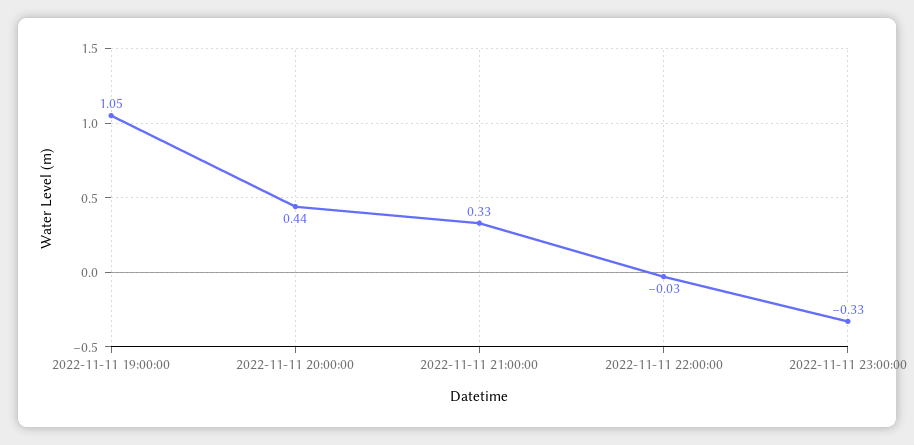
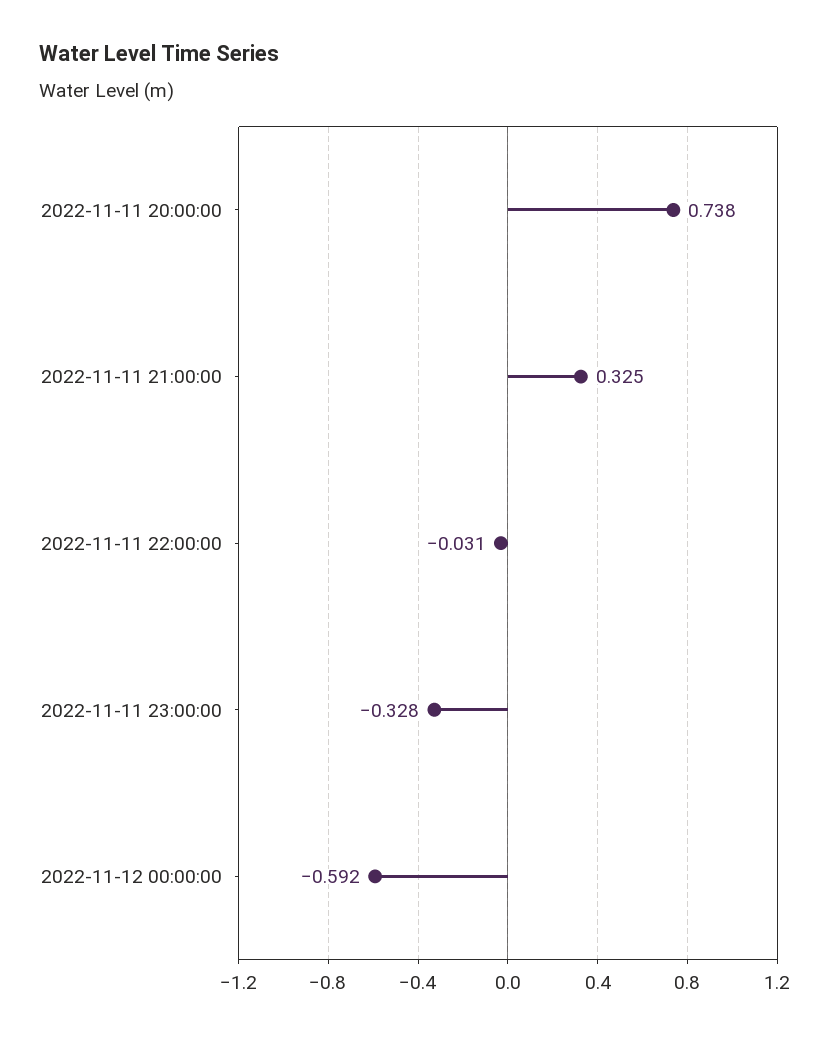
2022-11-11 19:00:00: 1.05 -> none
2022-11-11 20:00:00: 0.44 -> 0.738
2022-11-12 00:00:00: none -> -0.592

